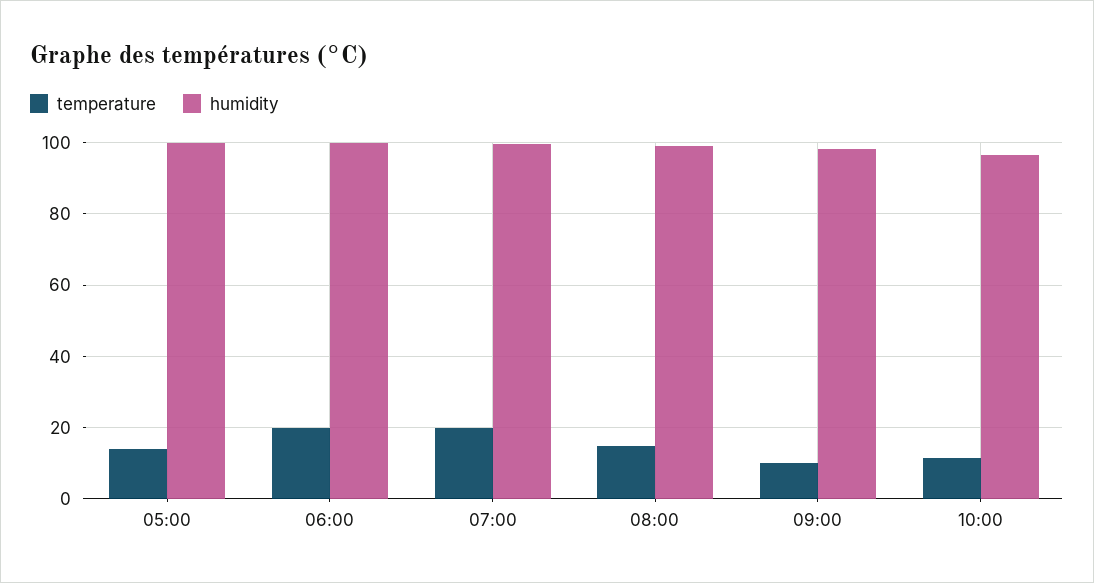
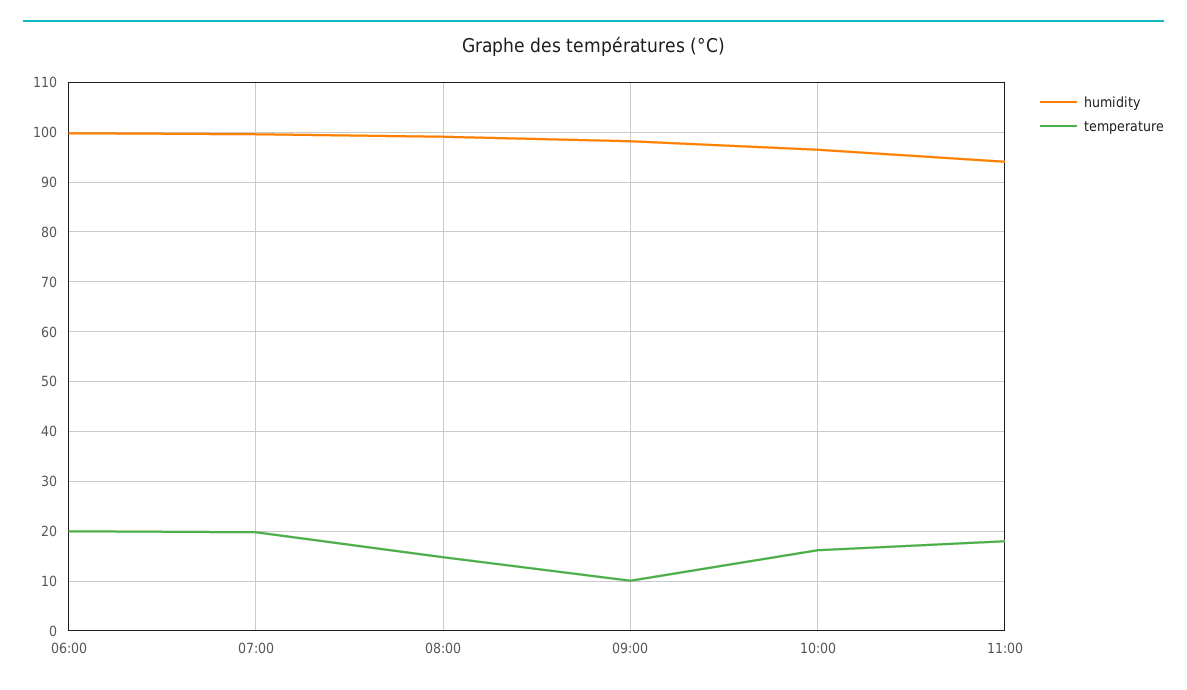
temperature, 05:00: 14 -> none
humidity, 05:00: 100 -> none
temperature, 10:00: 12 -> 16
humidity, 11:00: none -> 94
temperature, 11:00: none -> 18

